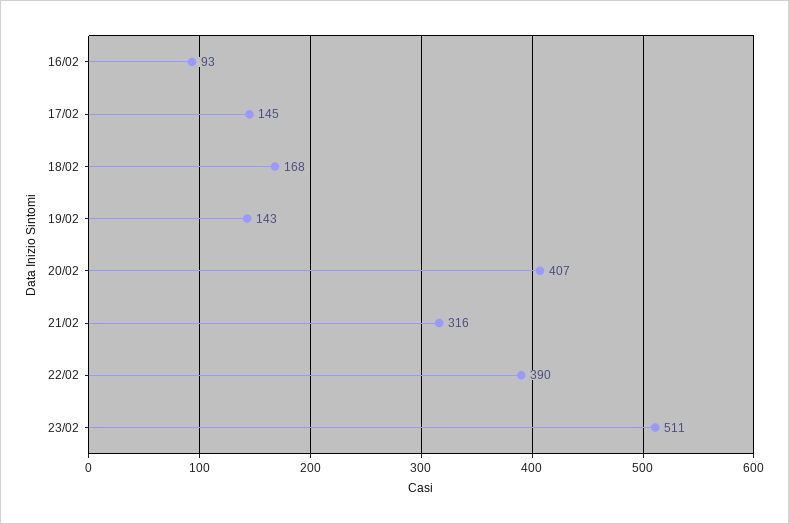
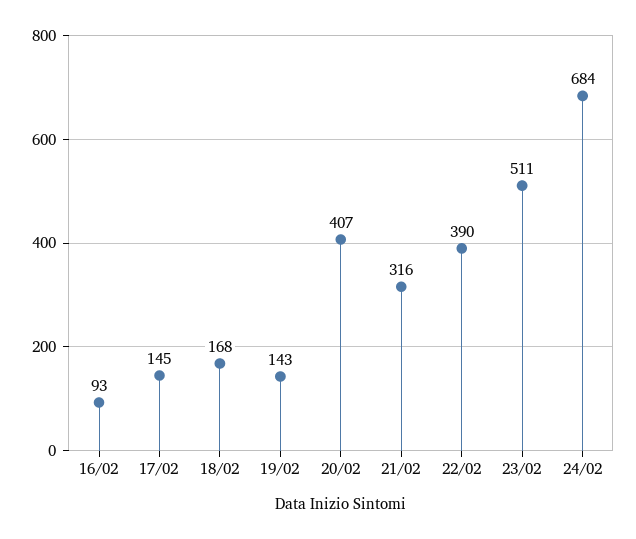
24/02: none -> 684

